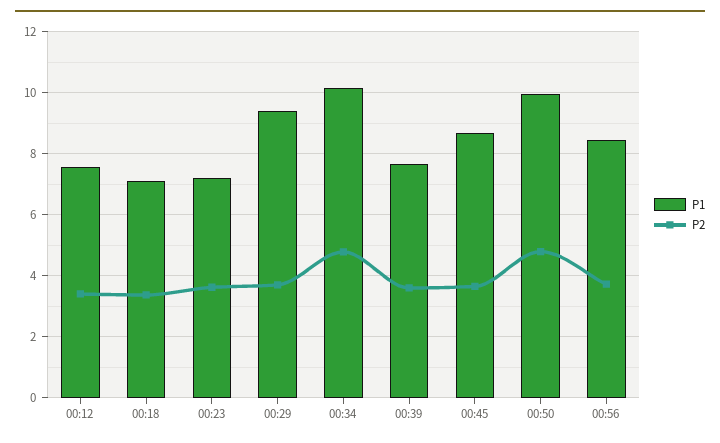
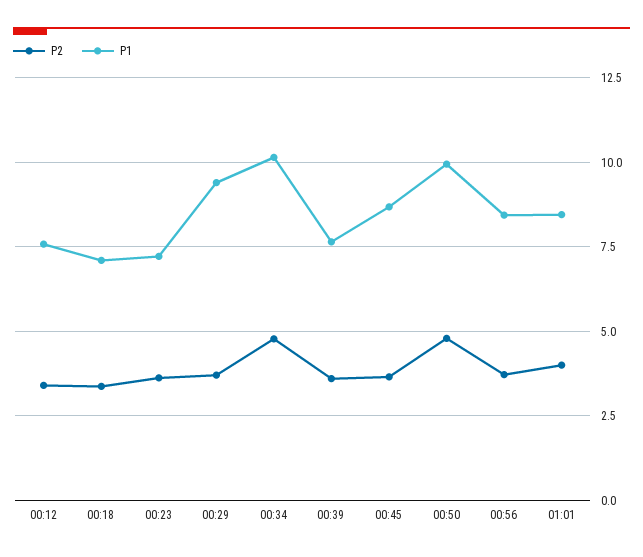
P2, 01:01: none -> 4
P1, 01:01: none -> 8.5

